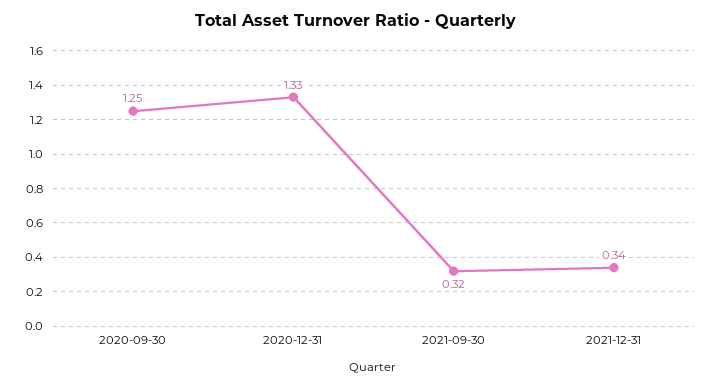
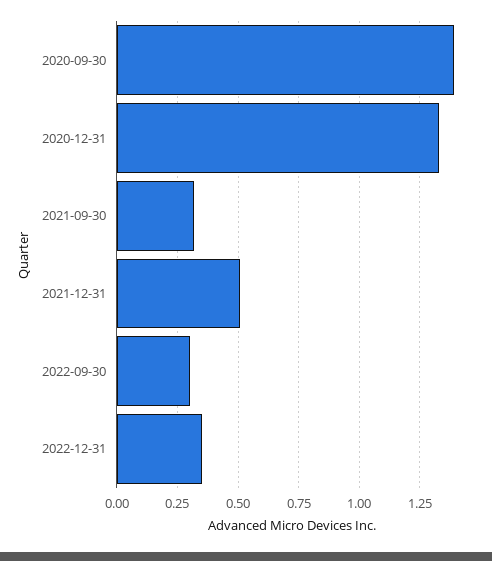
2020-09-30: 1.25 -> 1.4
2021-12-31: 0.34 -> 0.5
2022-09-30: none -> 0.3
2022-12-31: none -> 0.35

